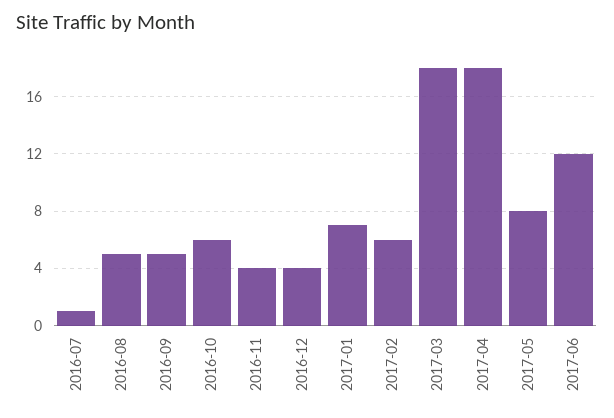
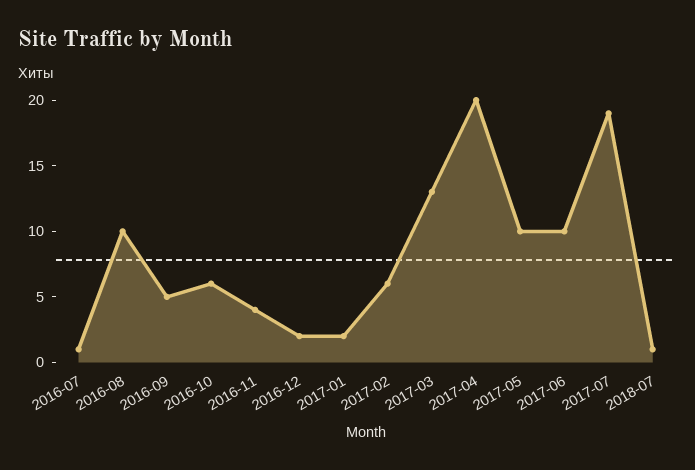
2016-08: 5 -> 10
2016-12: 4 -> 2
2017-01: 7 -> 2
2017-03: 18 -> 13
2017-04: 18 -> 20
2017-05: 8 -> 10
2017-06: 12 -> 10
2017-07: none -> 19
2018-07: none -> 1

